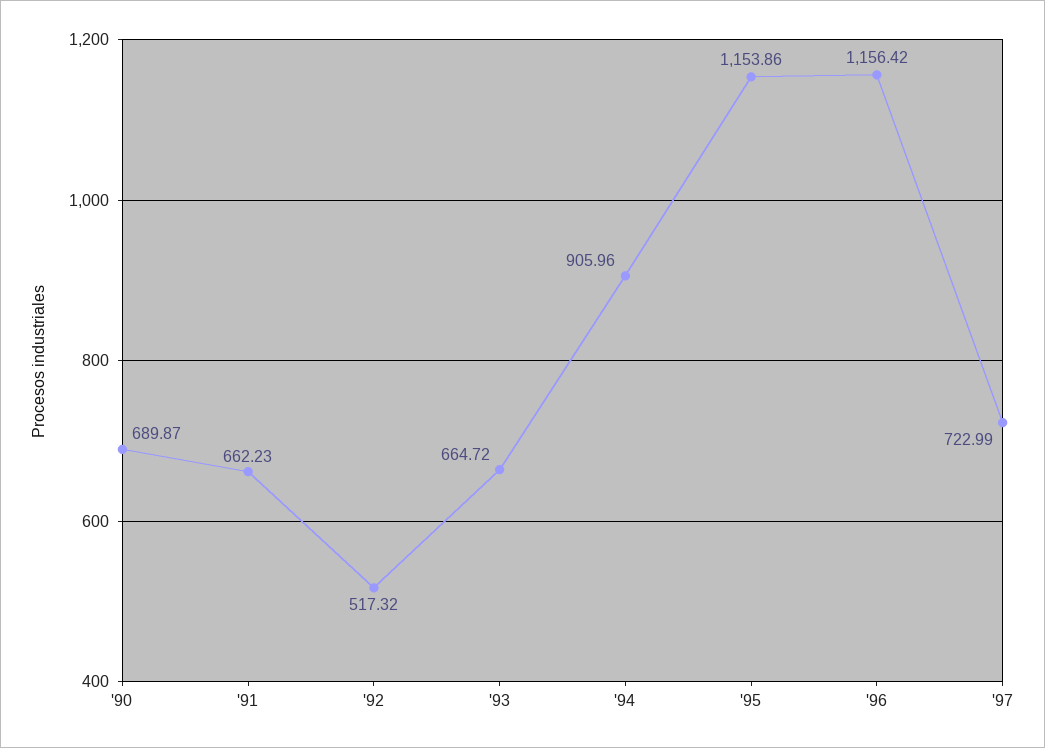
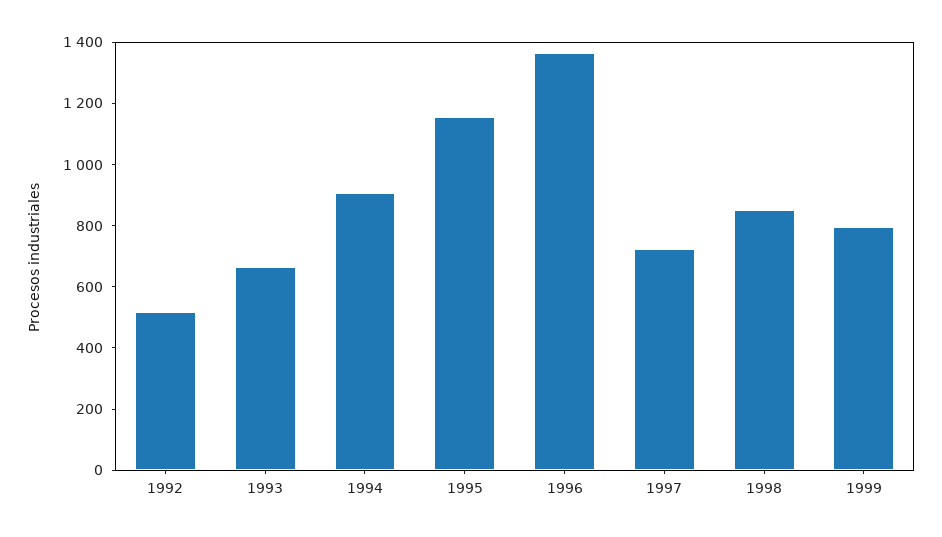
'90: 689.87 -> none
'91: 662.23 -> none
'96: 1156.42 -> 1350
1998: none -> 850
1999: none -> 800

